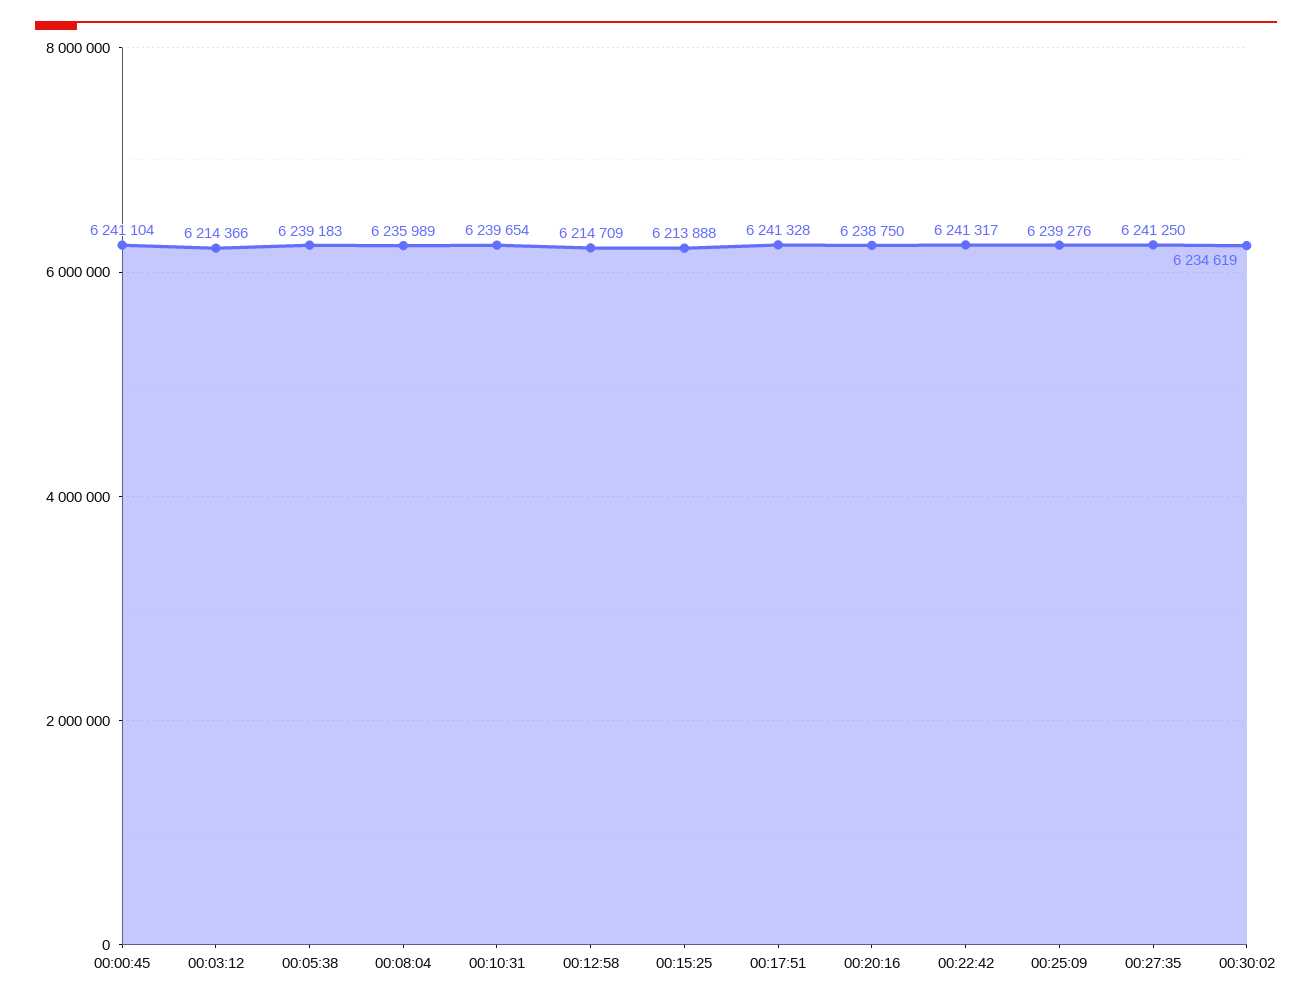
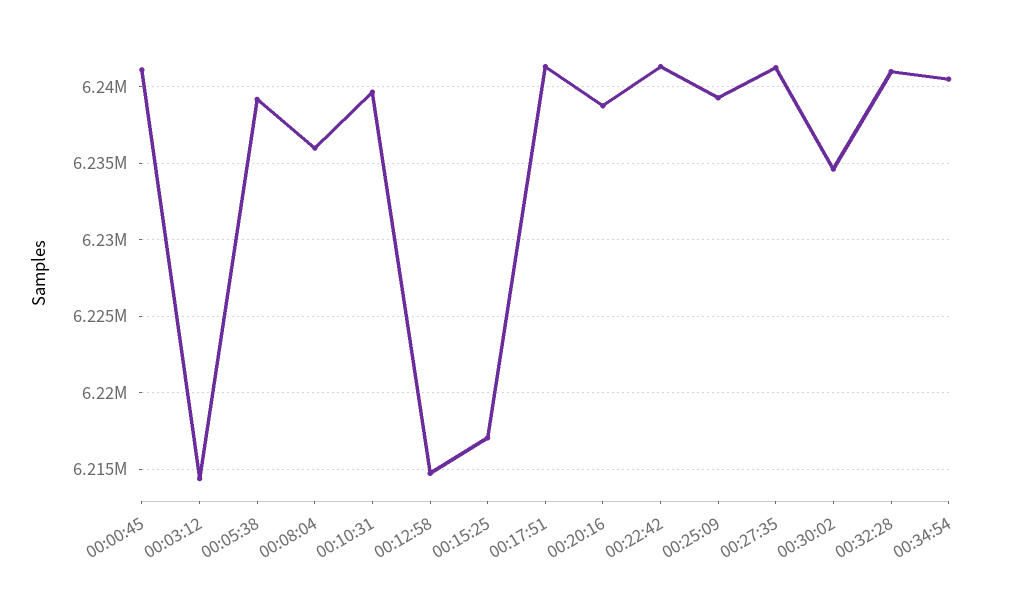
00:15:25: 6213888 -> 6217000
00:32:28: none -> 6241000
00:34:54: none -> 6240500

